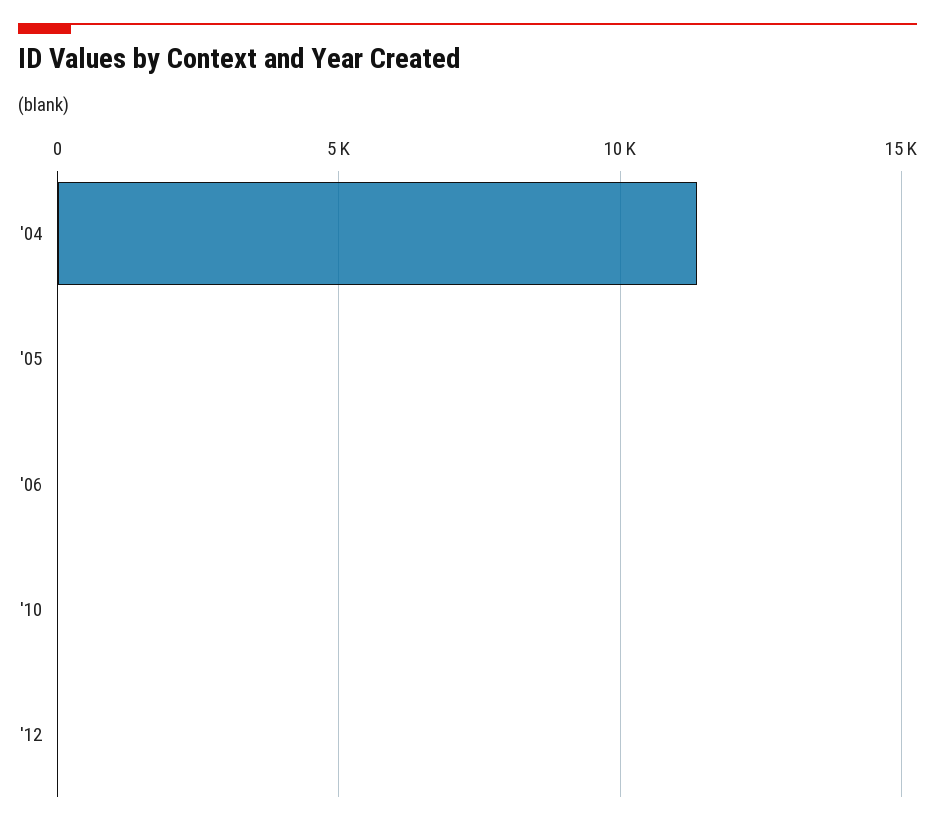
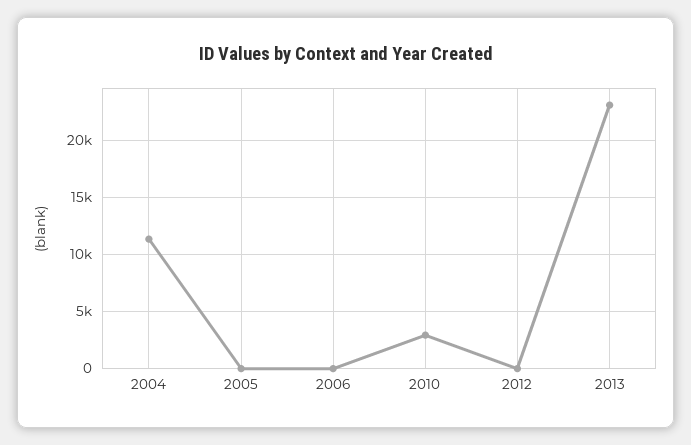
'10: 0 -> 3000
2013: none -> 23000

